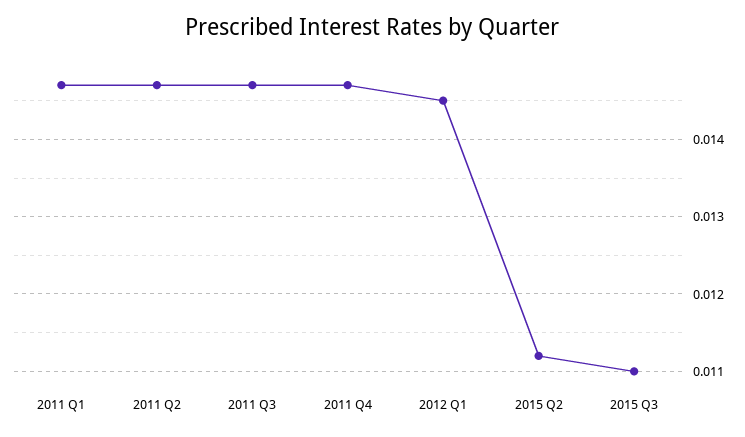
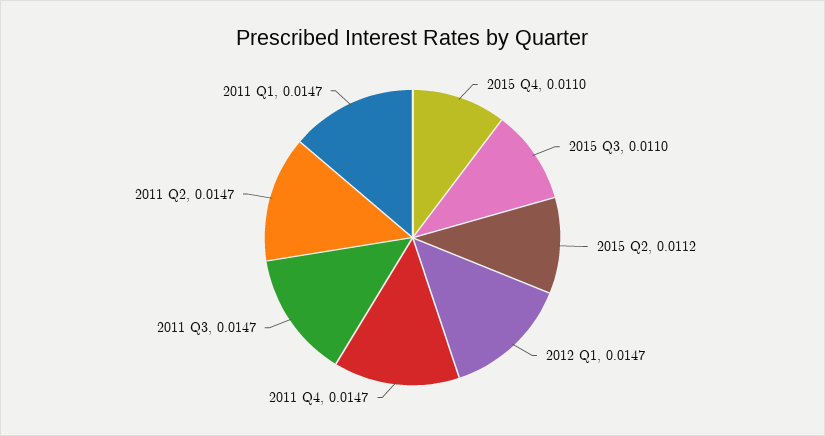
2012 Q1: 0.0145 -> 0.0147
2015 Q4: none -> 0.011

